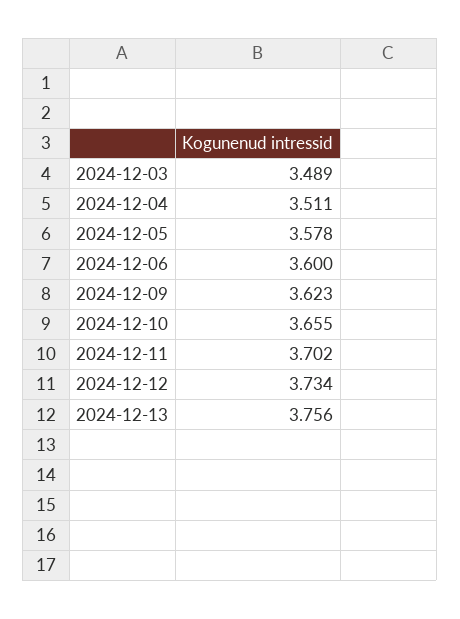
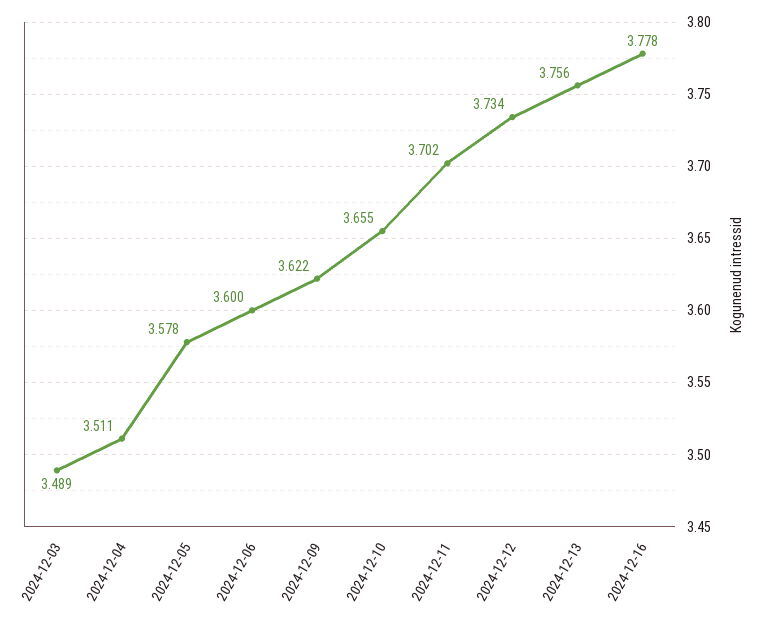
2024-12-09: 3.623 -> 3.622
2024-12-16: none -> 3.778

